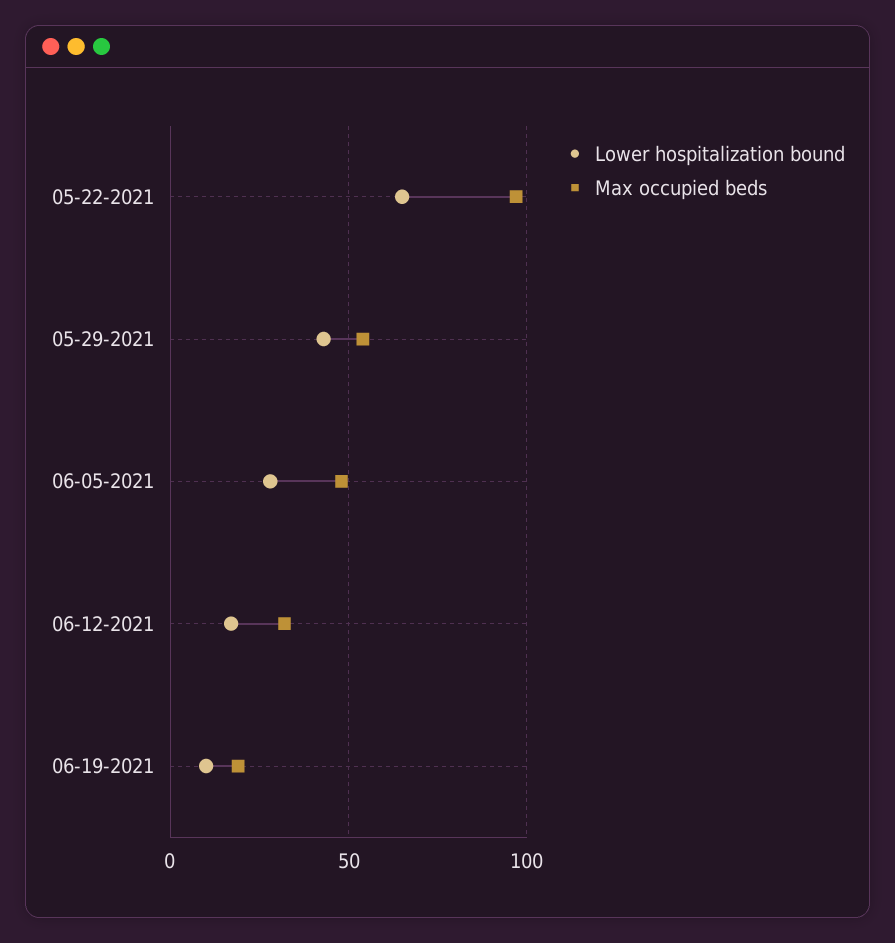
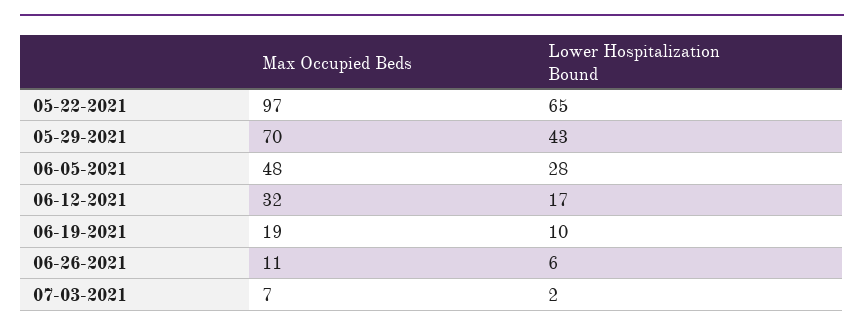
Max occupied beds, 05-29-2021: 55 -> 70
Max occupied beds, 06-26-2021: none -> 11
Lower hospitalization bound, 06-26-2021: none -> 6
Max occupied beds, 07-03-2021: none -> 7
Lower hospitalization bound, 07-03-2021: none -> 2

